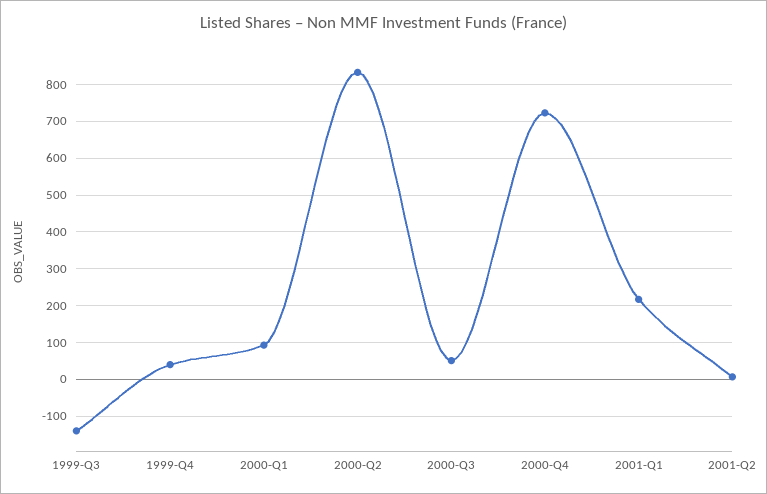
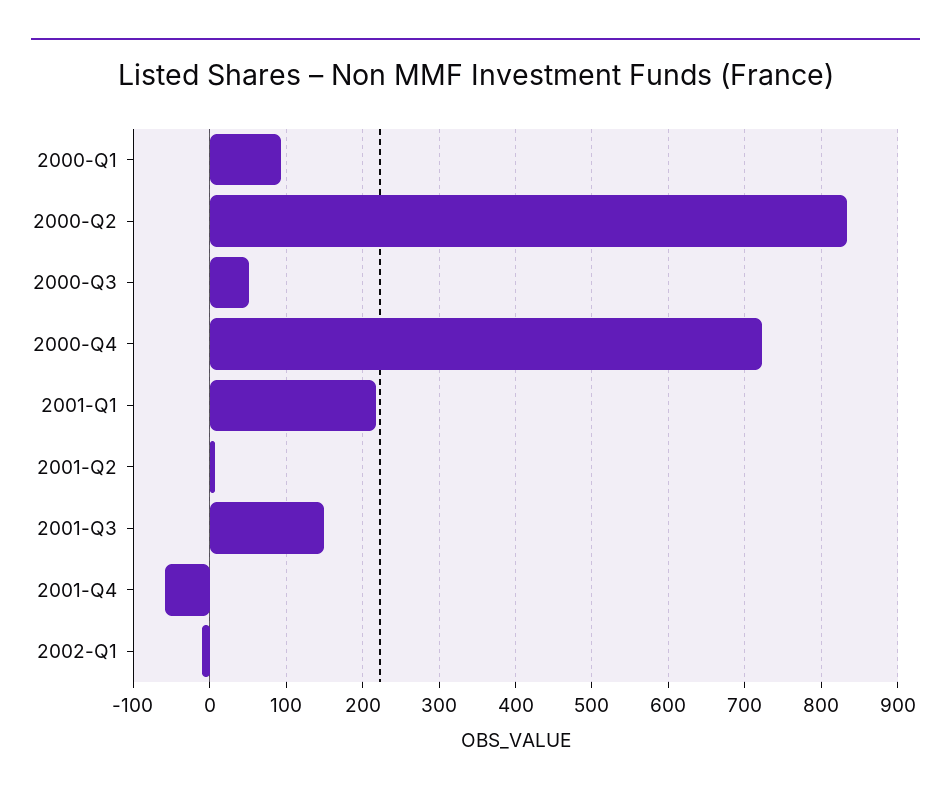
1999-Q3: -140 -> none
1999-Q4: 40 -> none
2001-Q3: none -> 150
2001-Q4: none -> -60
2002-Q1: none -> -10

